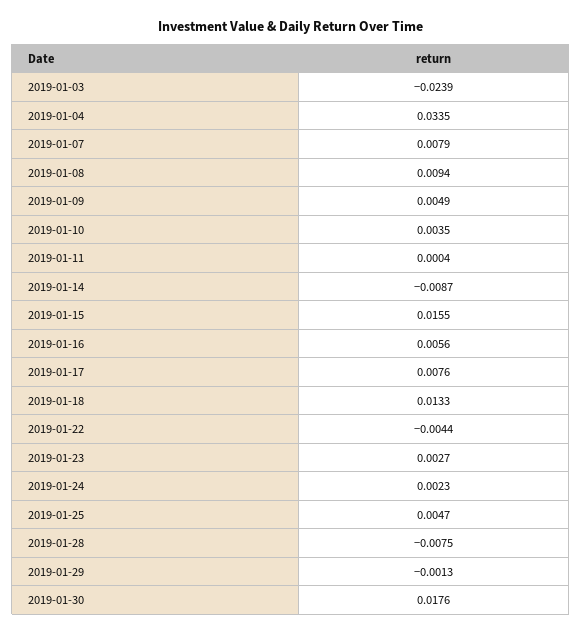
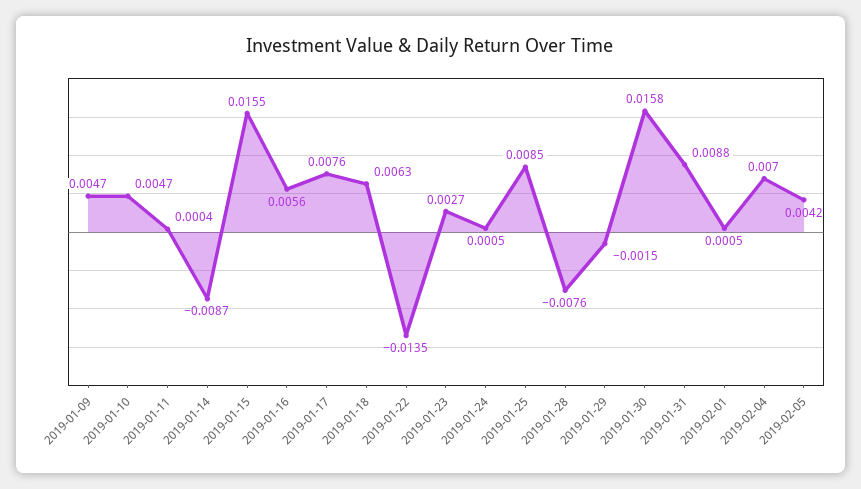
2019-01-03: -0.0239 -> none
2019-01-04: 0.0335 -> none
2019-01-07: 0.0079 -> none
2019-01-08: 0.0094 -> none
2019-01-09: 0.0049 -> 0.0047
2019-01-10: 0.0035 -> 0.0047
2019-01-18: 0.0133 -> 0.0063
2019-01-22: -0.0044 -> -0.0135
2019-01-24: 0.0023 -> 0.0005
2019-01-25: 0.0047 -> 0.0085
2019-01-28: -0.0075 -> -0.0076
2019-01-29: -0.0013 -> -0.0015
2019-01-30: 0.0176 -> 0.0158
2019-01-31: none -> 0.0088
2019-02-01: none -> 0.0005
2019-02-04: none -> 0.007
2019-02-05: none -> 0.0042

